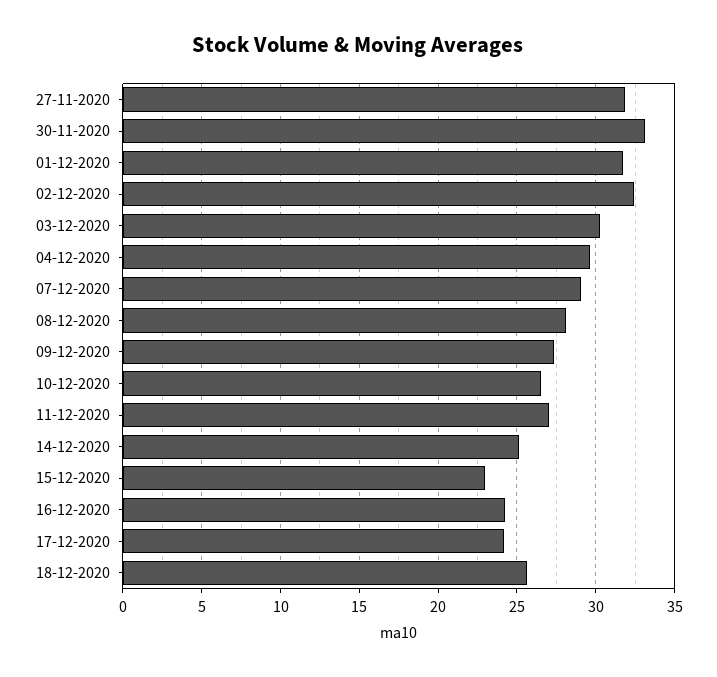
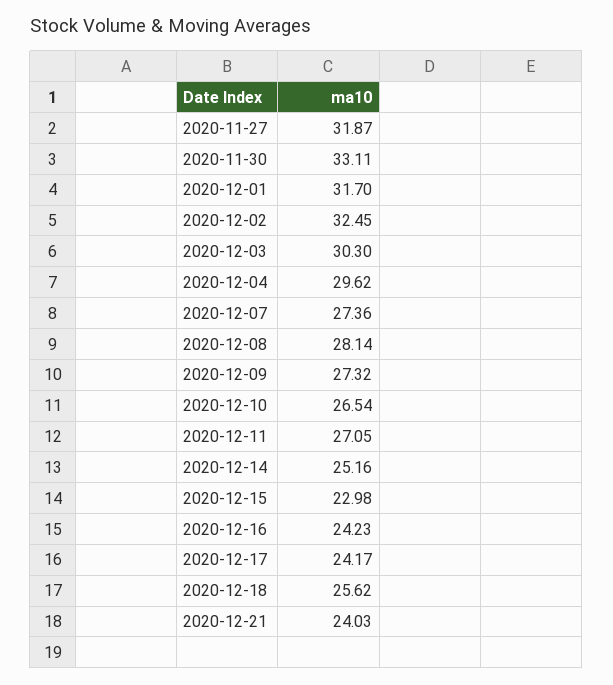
07-12-2020: 29 -> 27.36
2020-12-21: none -> 24.03

